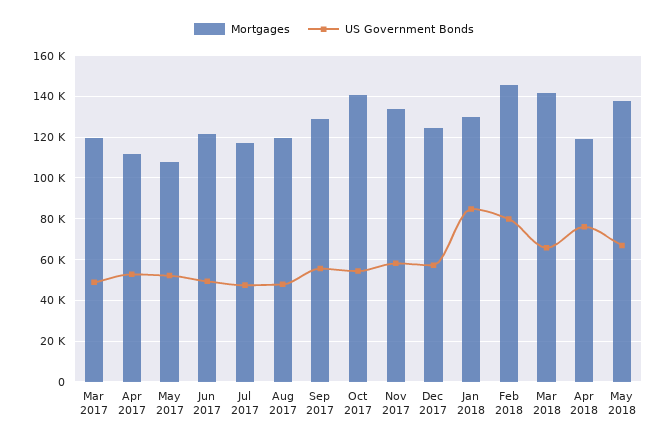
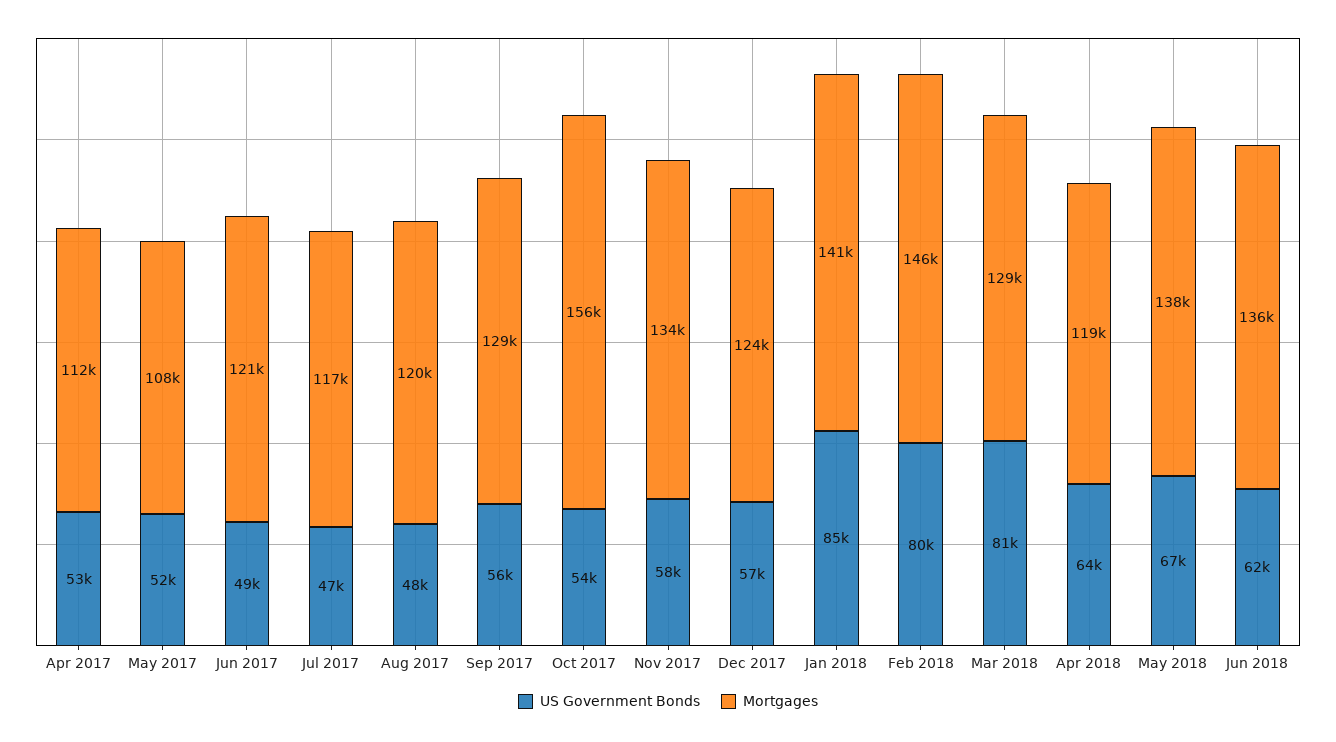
Mortgages, Mar 2017: 120000 -> none
US Government Bonds, Mar 2017: 50000 -> none
Mortgages, Oct 2017: 140000 -> 156000
Mortgages, Jan 2018: 130000 -> 141000
Mortgages, Mar 2018: 140000 -> 129000
US Government Bonds, Mar 2018: 65000 -> 81000
US Government Bonds, Apr 2018: 75000 -> 64000
US Government Bonds, Jun 2018: none -> 62000
Mortgages, Jun 2018: none -> 136000

